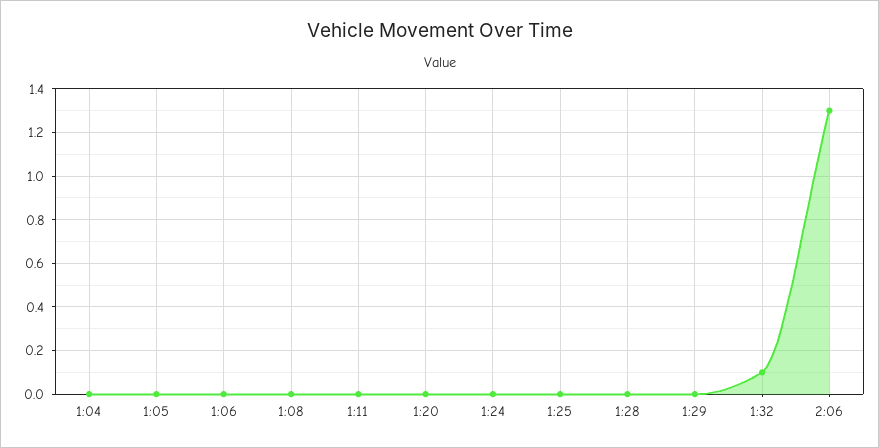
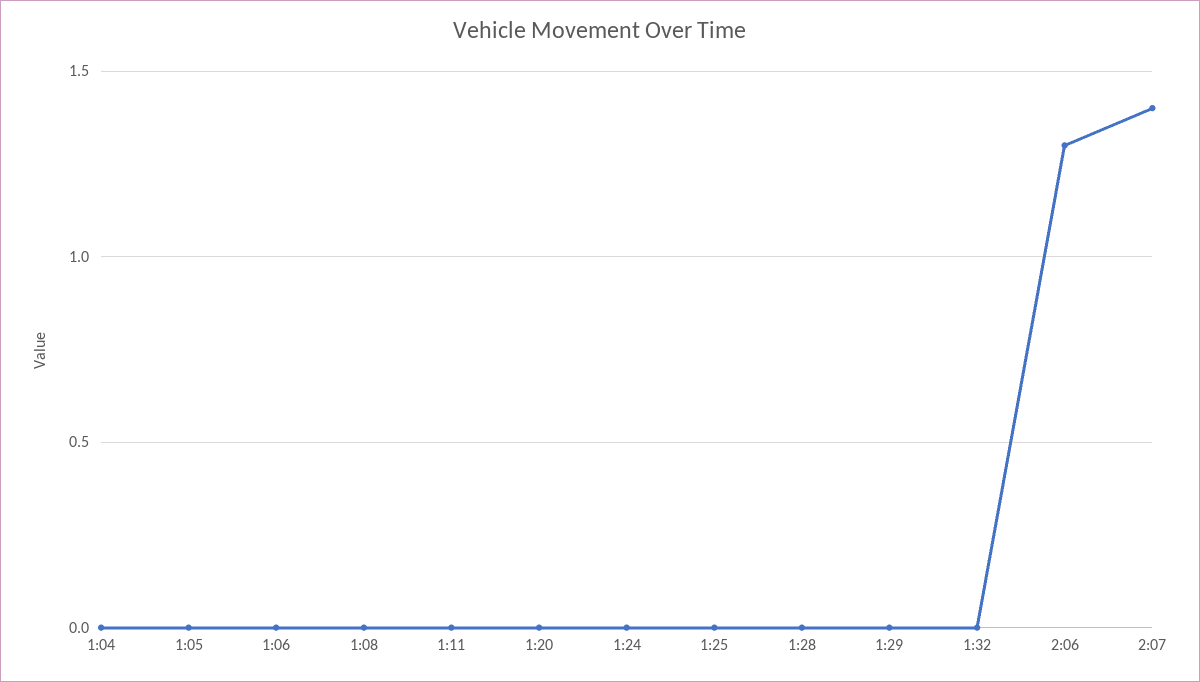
1:32: 0.1 -> 0
2:07: none -> 1.4

